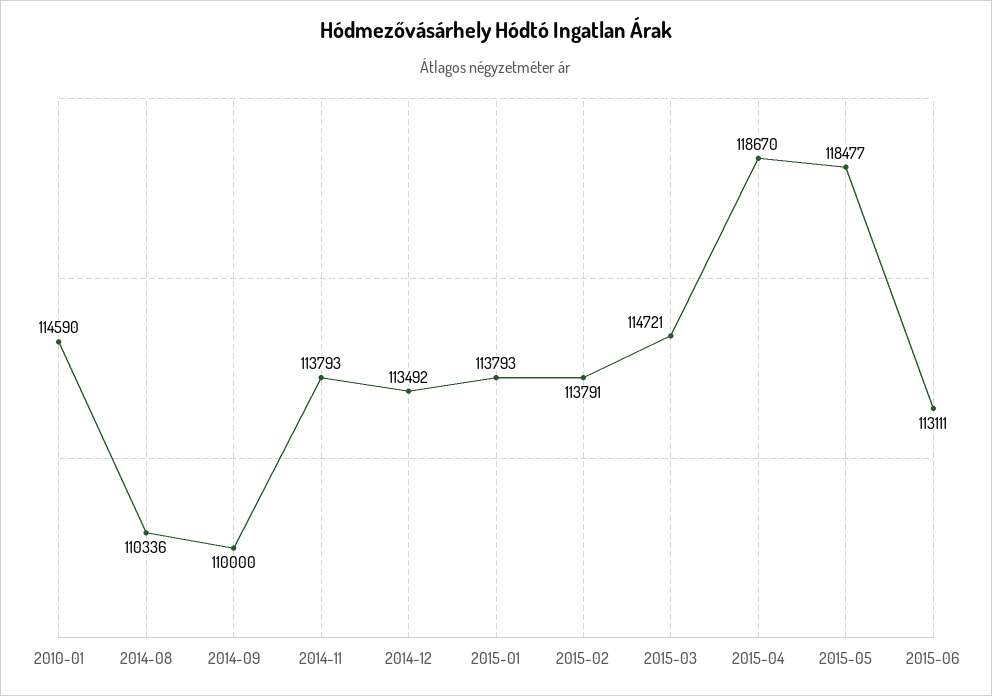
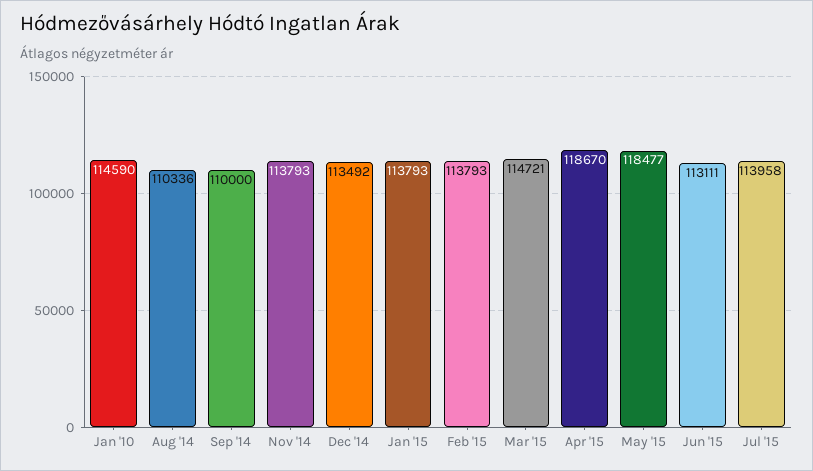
2015-02: 113791 -> 113793
Jul '15: none -> 113958

